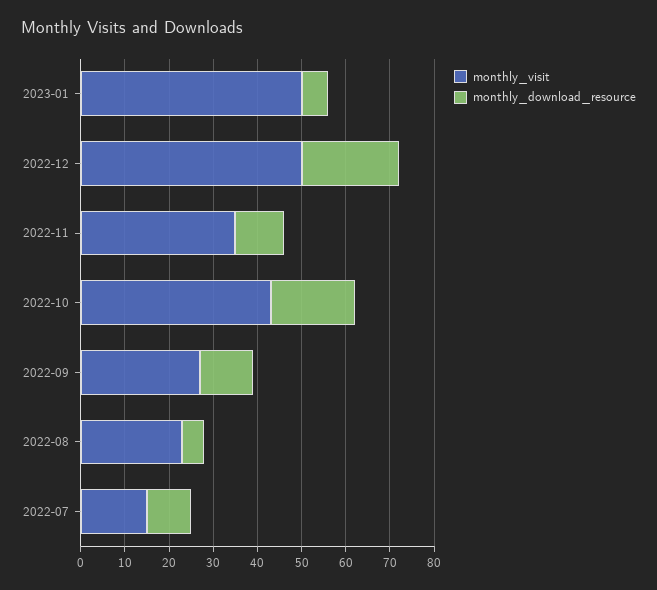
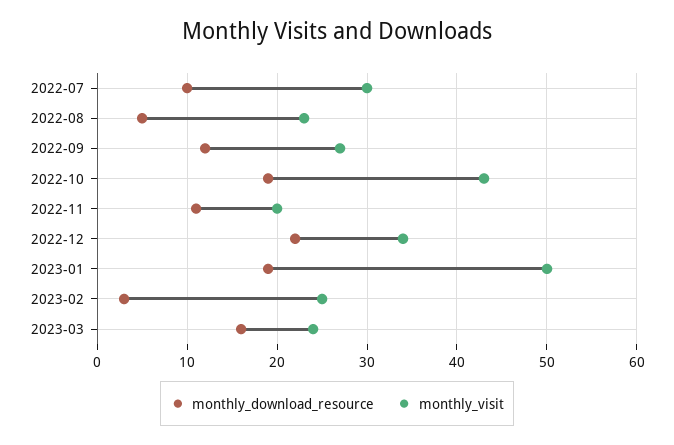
monthly_download_resource, 2023-01: 5 -> 19
monthly_visit, 2022-12: 50 -> 34
monthly_visit, 2022-11: 35 -> 20
monthly_visit, 2022-07: 15 -> 30
monthly_download_resource, 2023-02: none -> 3
monthly_visit, 2023-02: none -> 25
monthly_download_resource, 2023-03: none -> 16
monthly_visit, 2023-03: none -> 24

